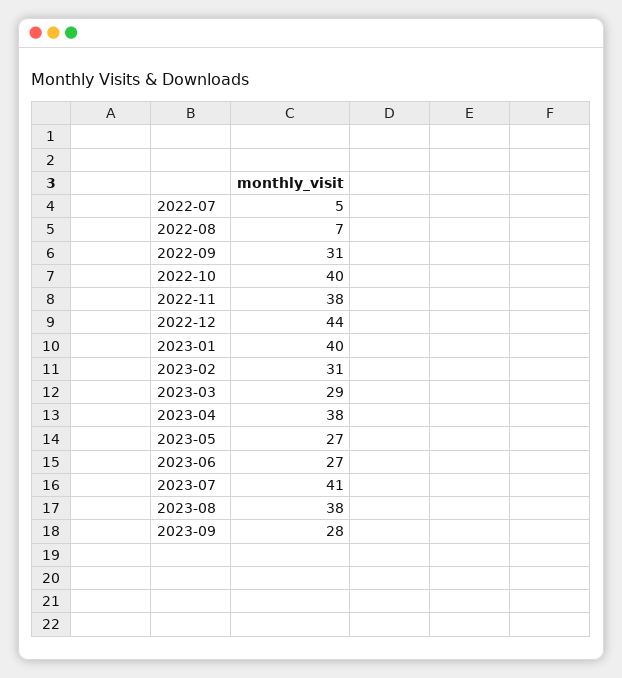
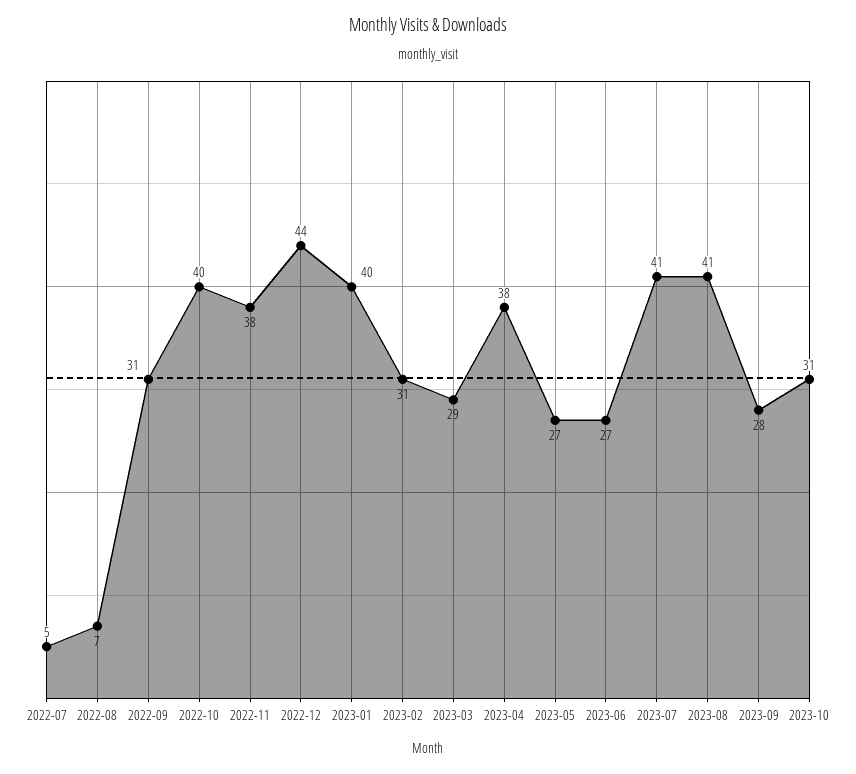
2023-08: 38 -> 41
2023-10: none -> 31

